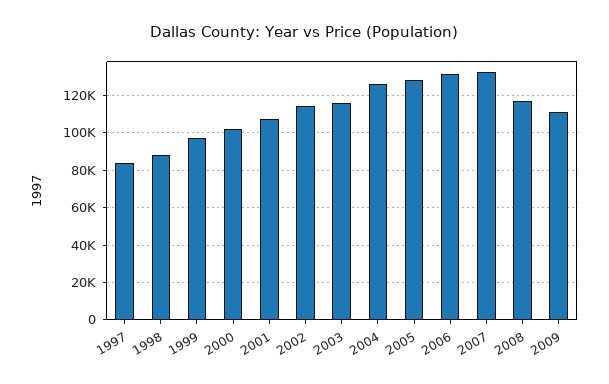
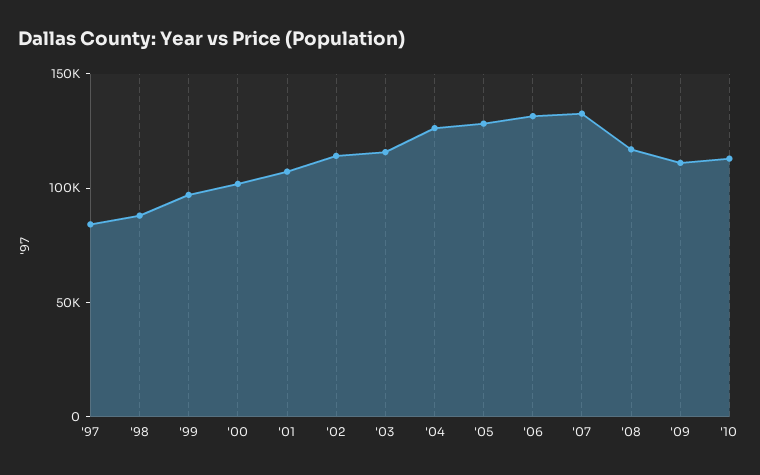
'10: none -> 110000

